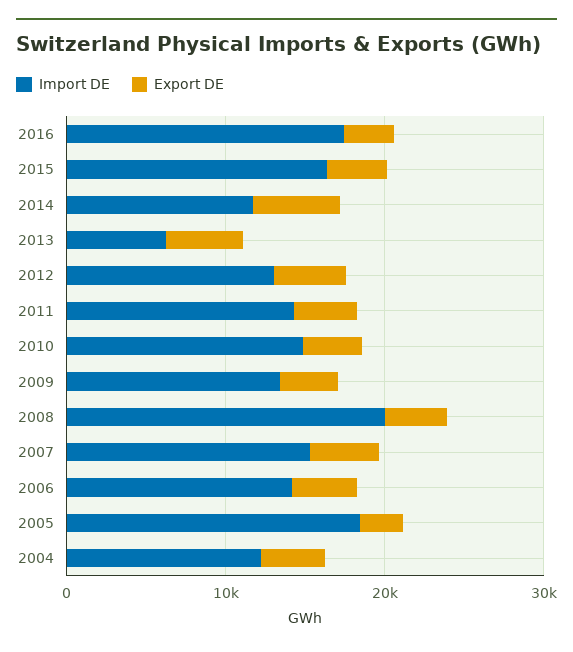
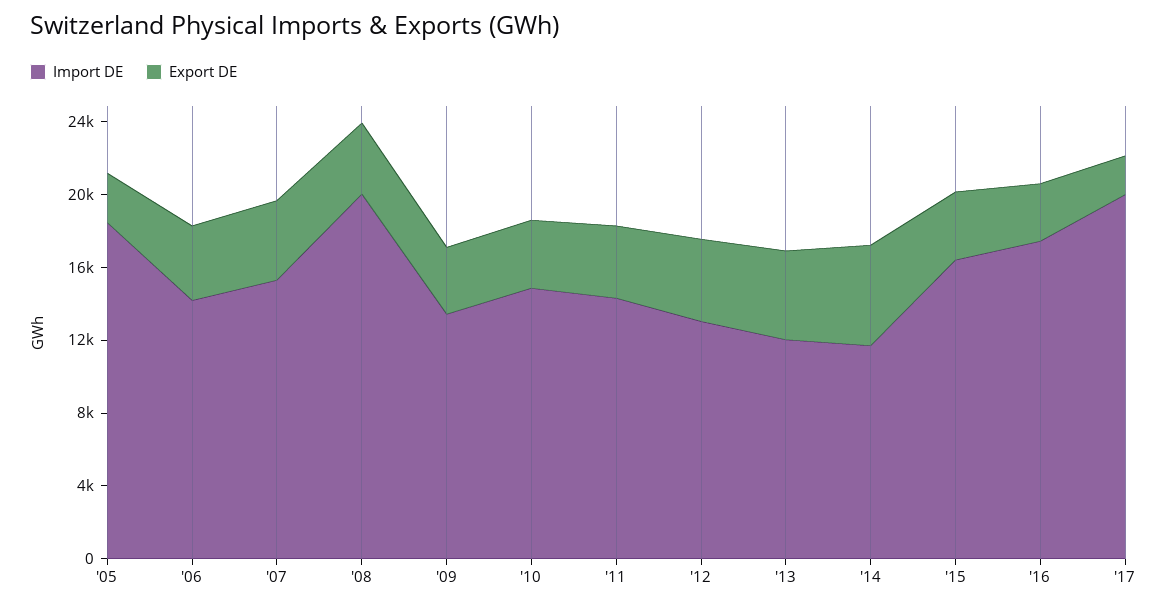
Import DE, 2013: 6000 -> 12000
Import DE, 2004: 12000 -> none
Export DE, 2004: 4000 -> none
Import DE, '17: none -> 20000
Export DE, '17: none -> 2000

